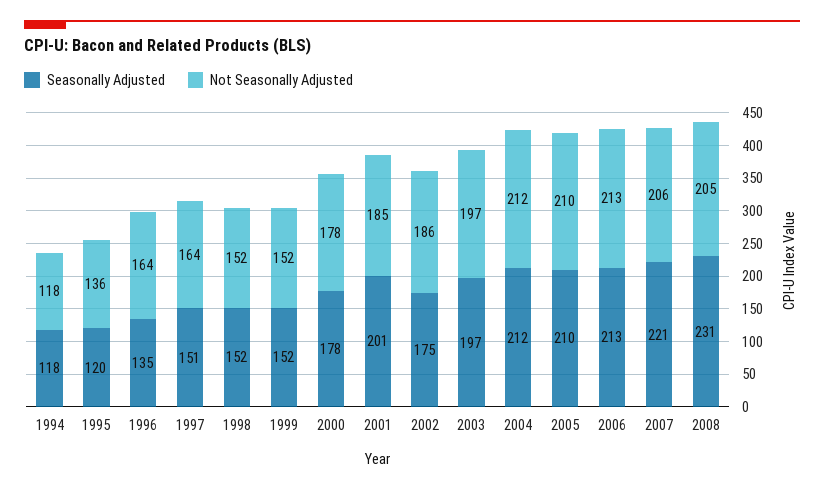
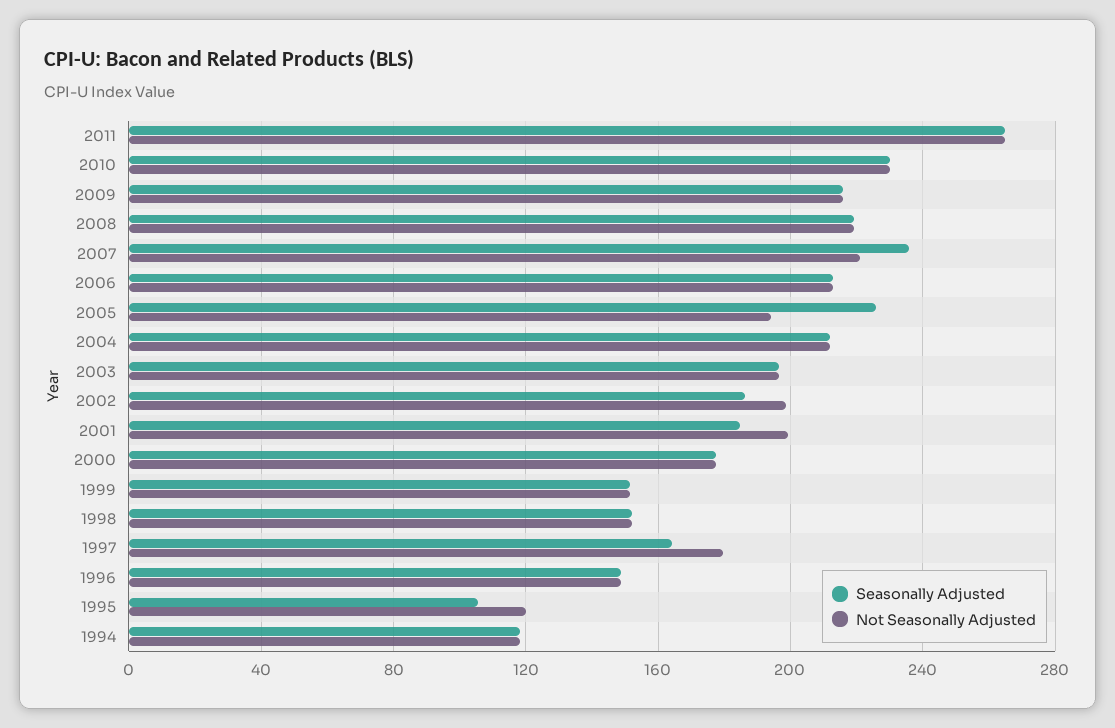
Seasonally Adjusted, 1995: 120 -> 105
Not Seasonally Adjusted, 1995: 136 -> 120
Seasonally Adjusted, 1996: 135 -> 150
Not Seasonally Adjusted, 1996: 164 -> 150
Seasonally Adjusted, 1997: 151 -> 165
Not Seasonally Adjusted, 1997: 164 -> 180
Seasonally Adjusted, 2001: 201 -> 185
Not Seasonally Adjusted, 2001: 185 -> 200
Seasonally Adjusted, 2002: 175 -> 185
Not Seasonally Adjusted, 2002: 186 -> 200
Seasonally Adjusted, 2005: 210 -> 225
Not Seasonally Adjusted, 2005: 210 -> 195
Seasonally Adjusted, 2007: 221 -> 235
Not Seasonally Adjusted, 2007: 206 -> 220
Seasonally Adjusted, 2008: 231 -> 220
Not Seasonally Adjusted, 2008: 205 -> 220
Seasonally Adjusted, 2011: none -> 265
Not Seasonally Adjusted, 2011: none -> 265
Seasonally Adjusted, 2010: none -> 230
Not Seasonally Adjusted, 2010: none -> 230
Seasonally Adjusted, 2009: none -> 215
Not Seasonally Adjusted, 2009: none -> 215

